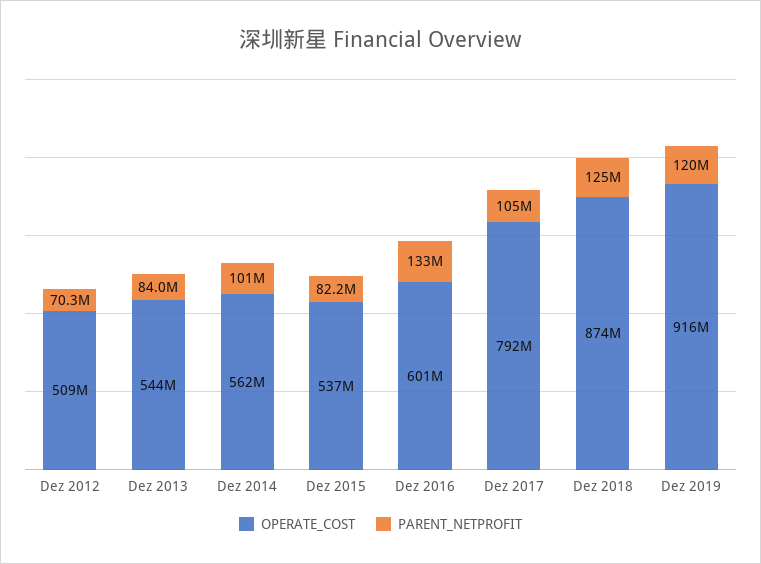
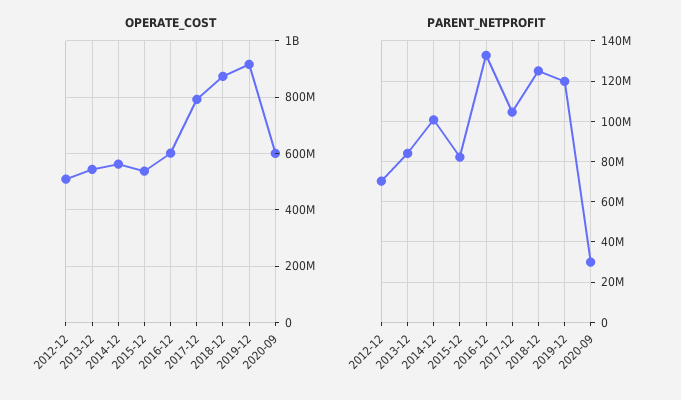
OPERATE_COST, 2020-09: none -> 600000000
PARENT_NETPROFIT, 2020-09: none -> 30000000

